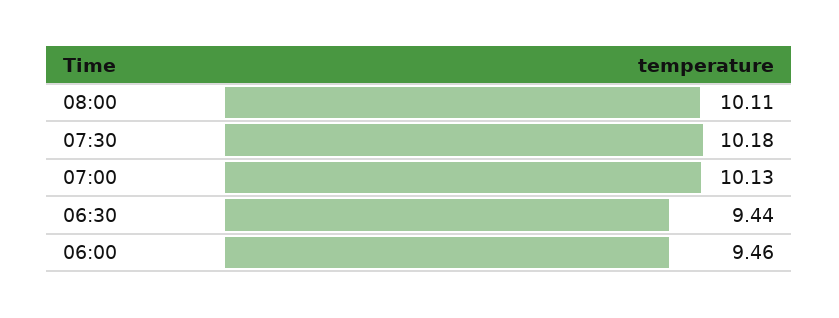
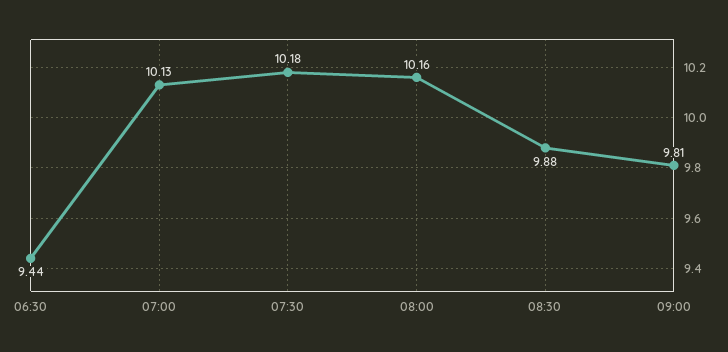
08:00: 10.11 -> 10.16
06:00: 9.46 -> none
08:30: none -> 9.88
09:00: none -> 9.81

